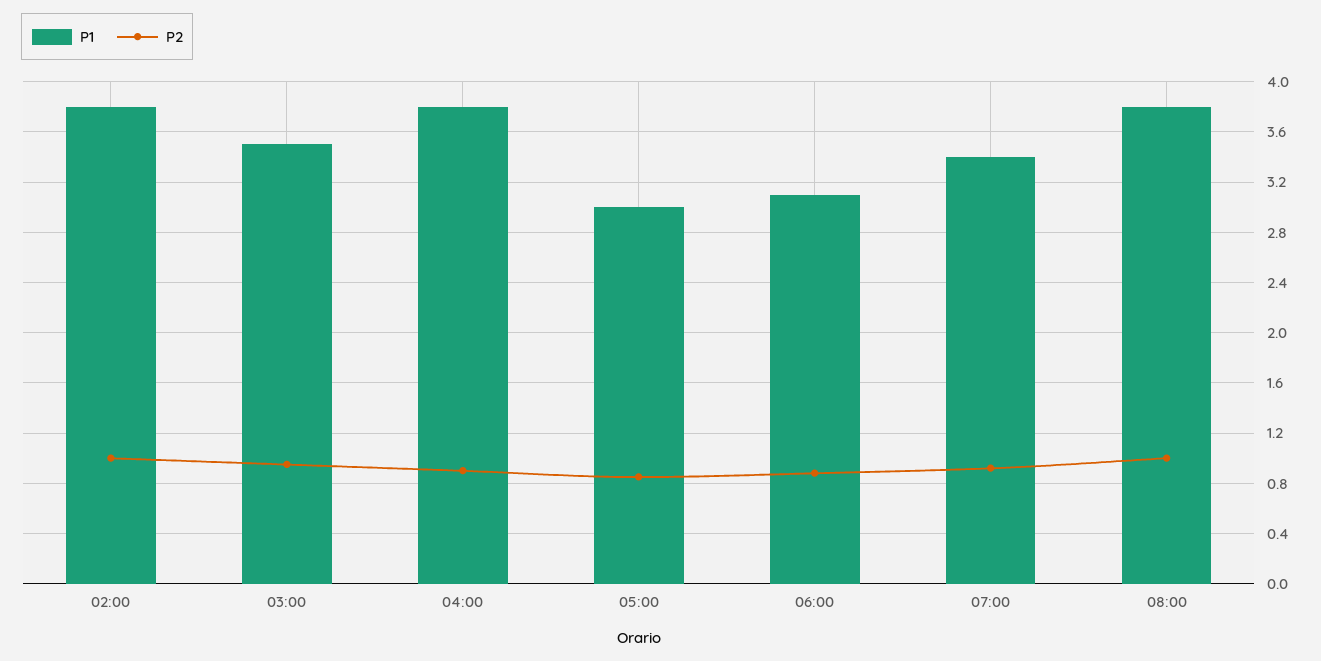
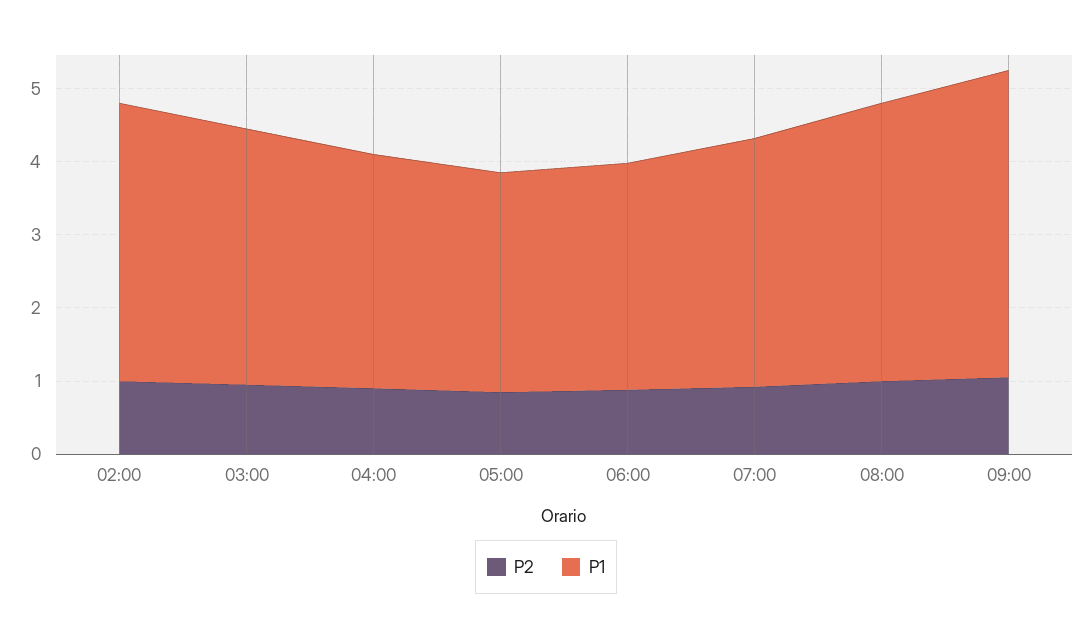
P1, 04:00: 3.8 -> 3.2
P2, 09:00: none -> 1
P1, 09:00: none -> 4.2

